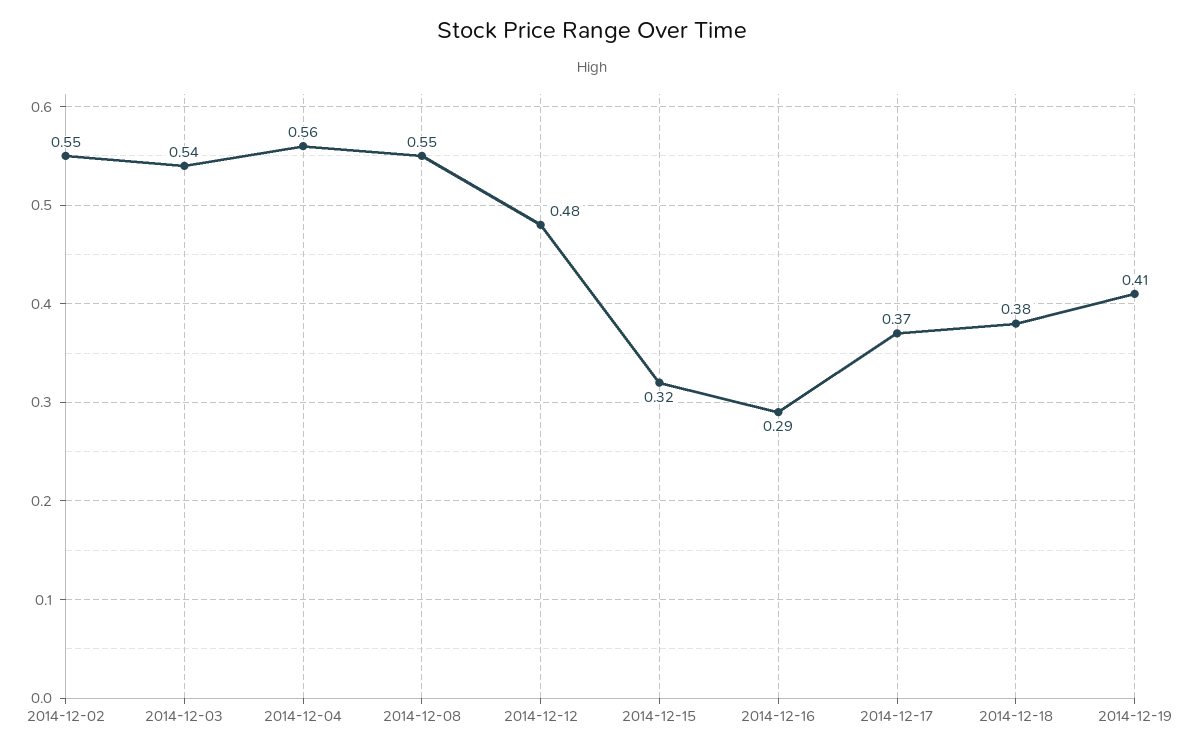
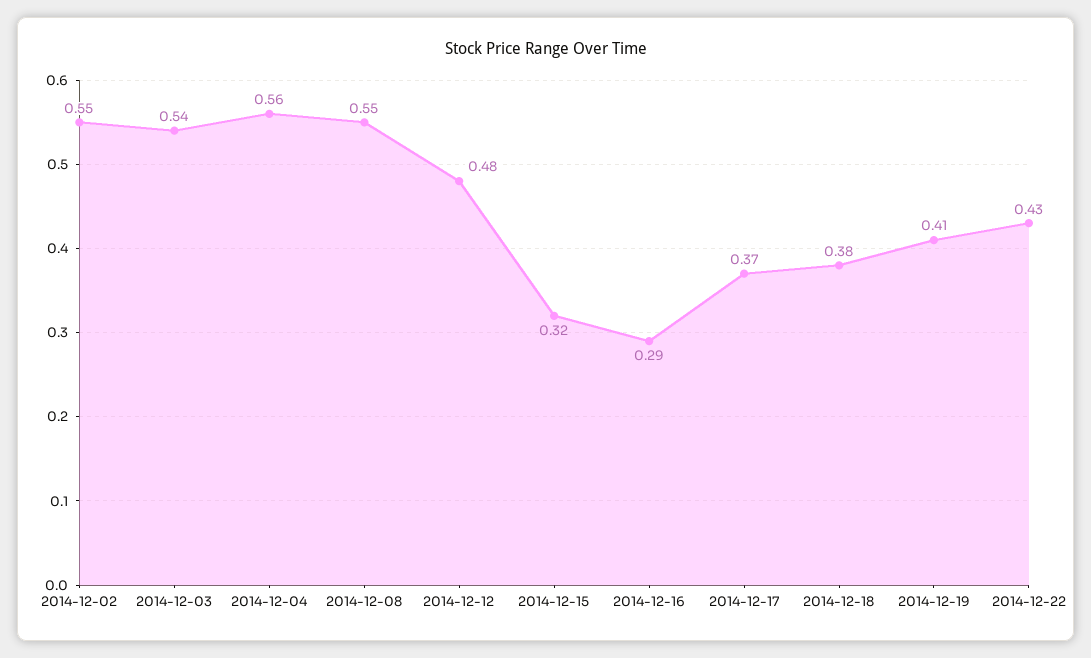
2014-12-22: none -> 0.43

